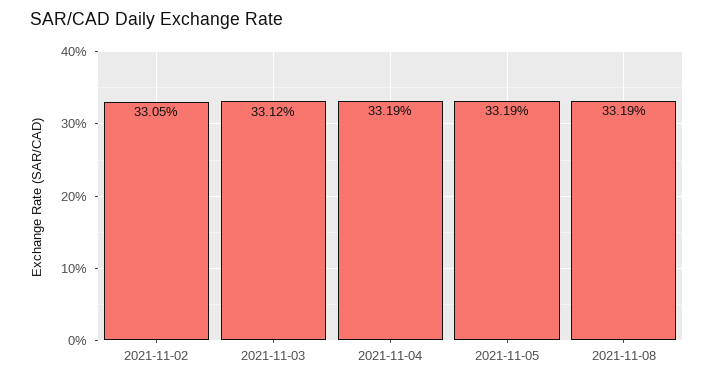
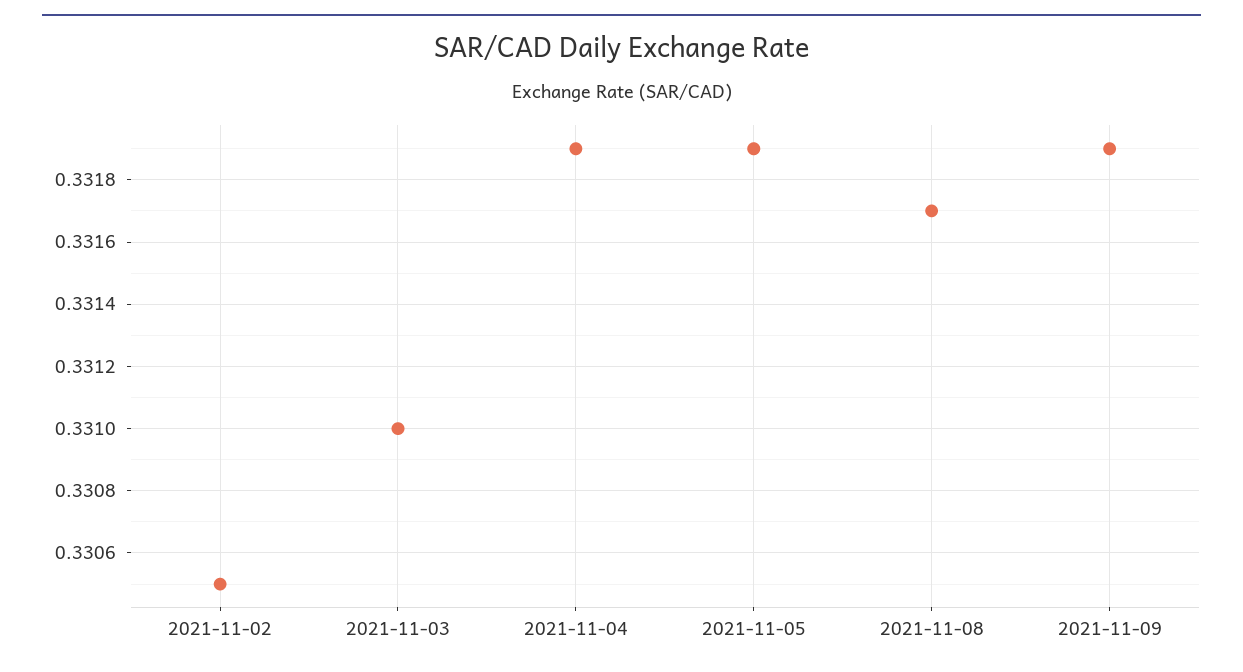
2021-11-03: 0.3312 -> 0.331
2021-11-08: 0.3319 -> 0.3317
2021-11-09: none -> 0.3319

